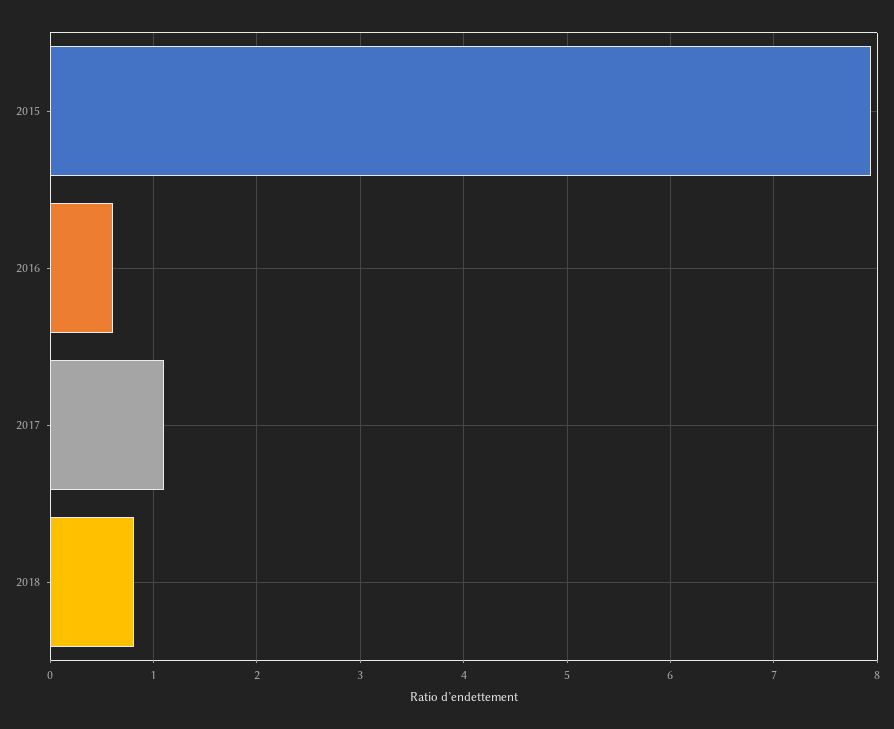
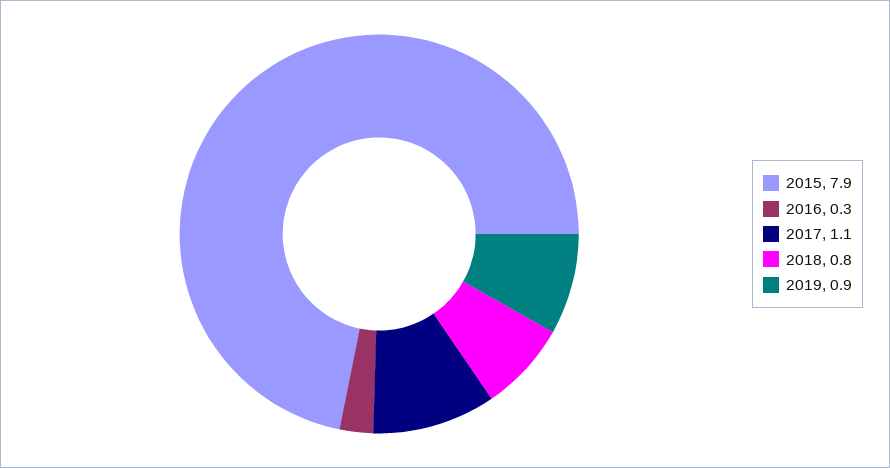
2016: 0.6 -> 0.3
2019: none -> 0.9

